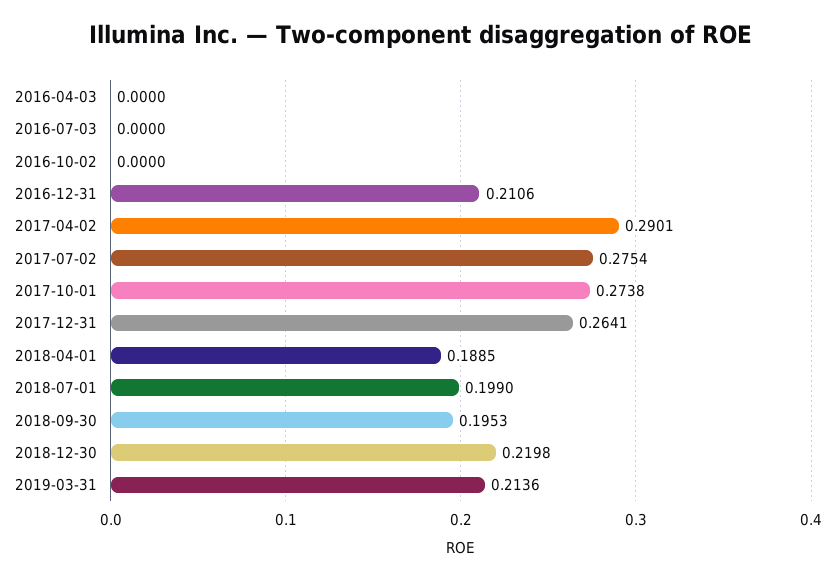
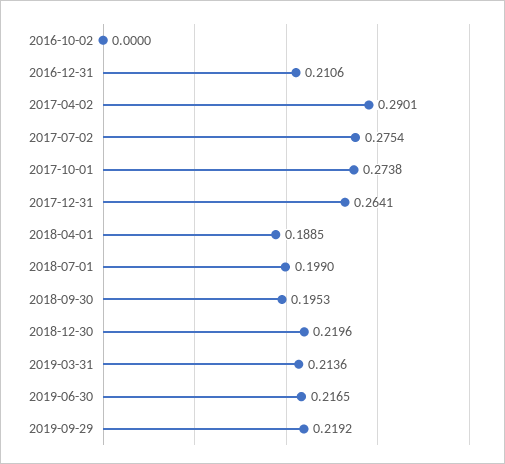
2016-04-03: 0 -> none
2016-07-03: 0 -> none
2018-12-30: 0.2198 -> 0.2196
2019-06-30: none -> 0.2165
2019-09-29: none -> 0.2192

